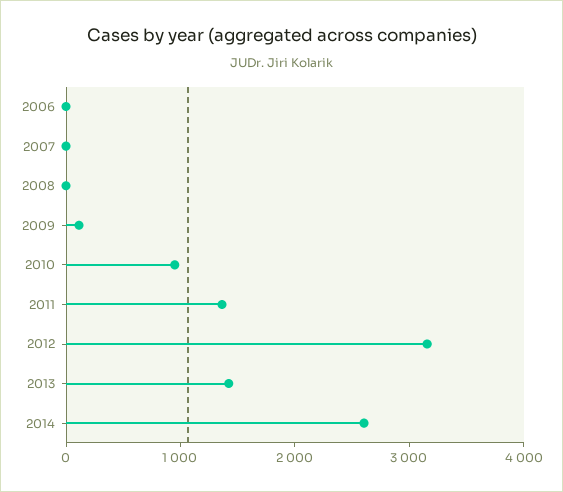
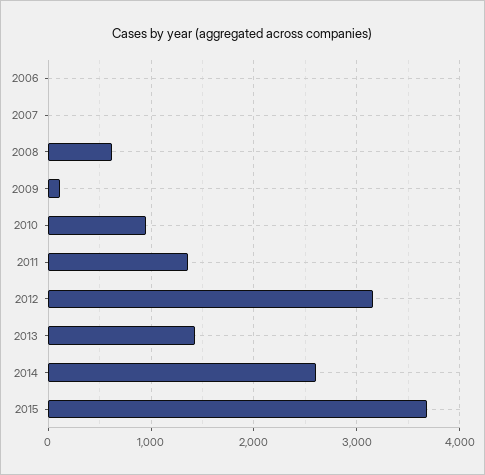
2008: 0 -> 600
2015: none -> 3700

